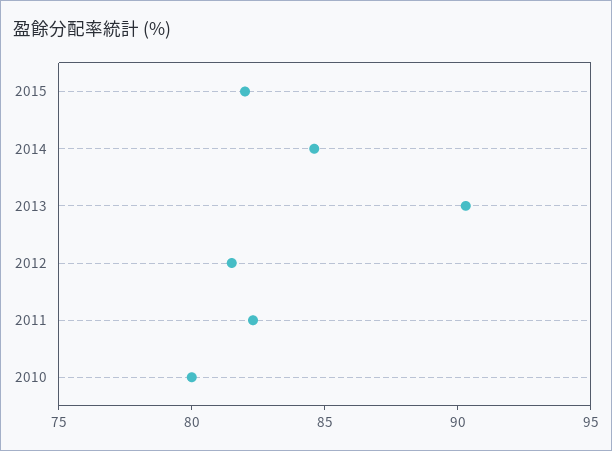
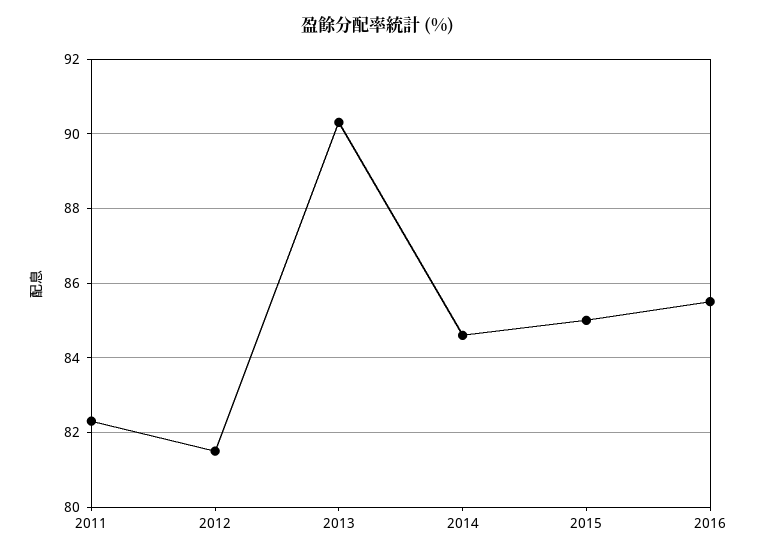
2015: 82 -> 85
2010: 80 -> none
2016: none -> 85.5

